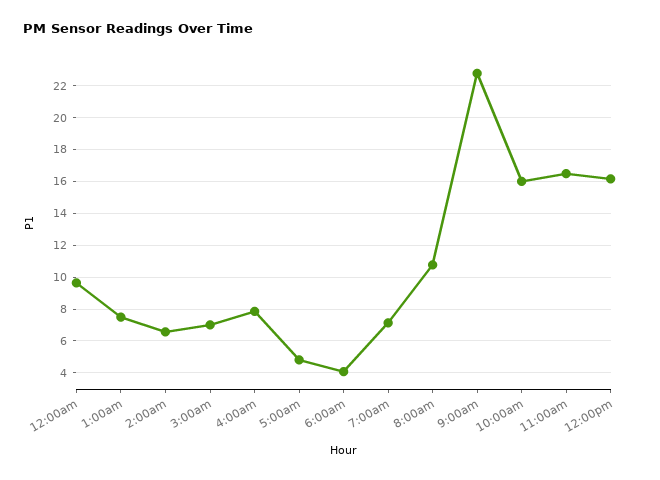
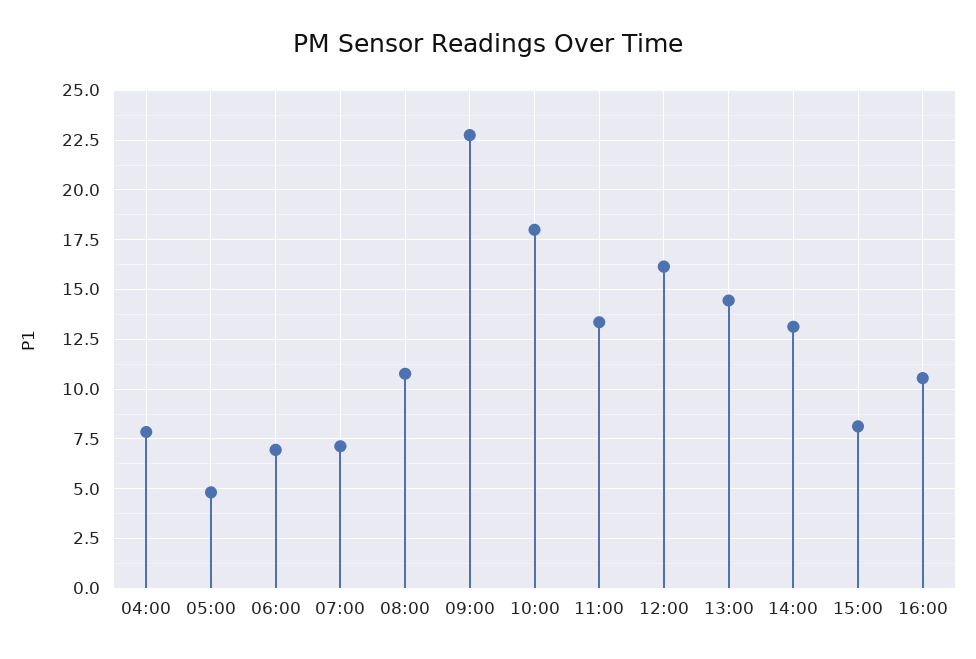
12:00am: 9.5 -> none
1:00am: 7.5 -> none
2:00am: 6.5 -> none
3:00am: 7 -> none
6:00am: 4 -> 7
10:00am: 16 -> 18
11:00am: 16.5 -> 13.5
13:00: none -> 14.5
14:00: none -> 13
15:00: none -> 8
16:00: none -> 10.5

